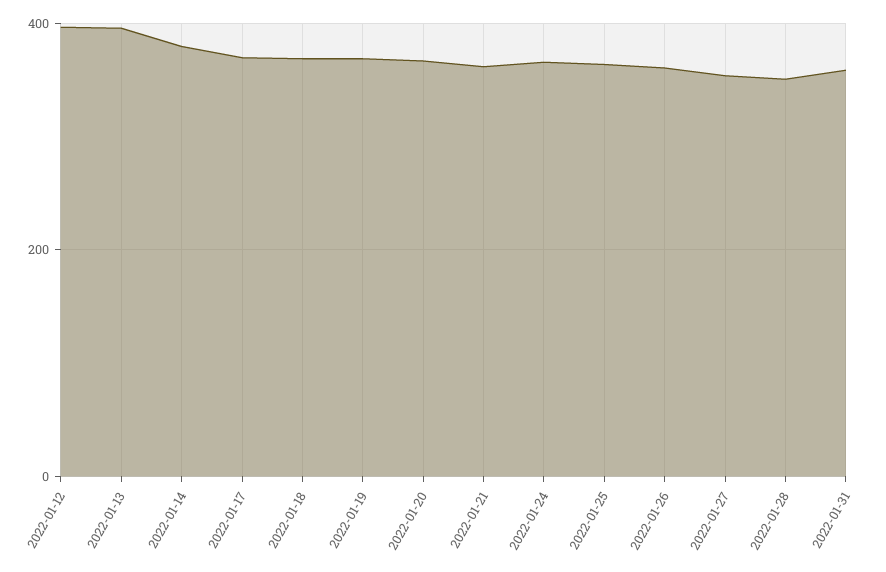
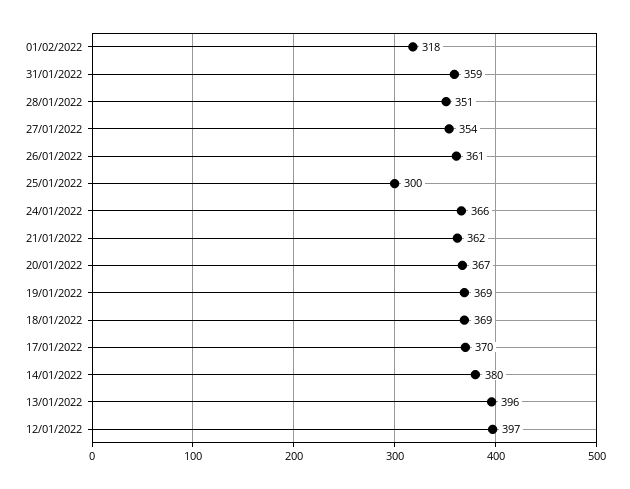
2022-01-25: 360 -> 300
01/02/2022: none -> 318

